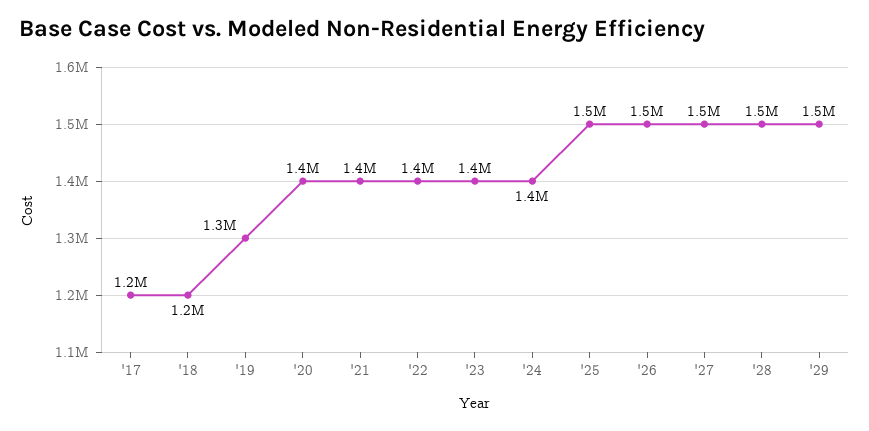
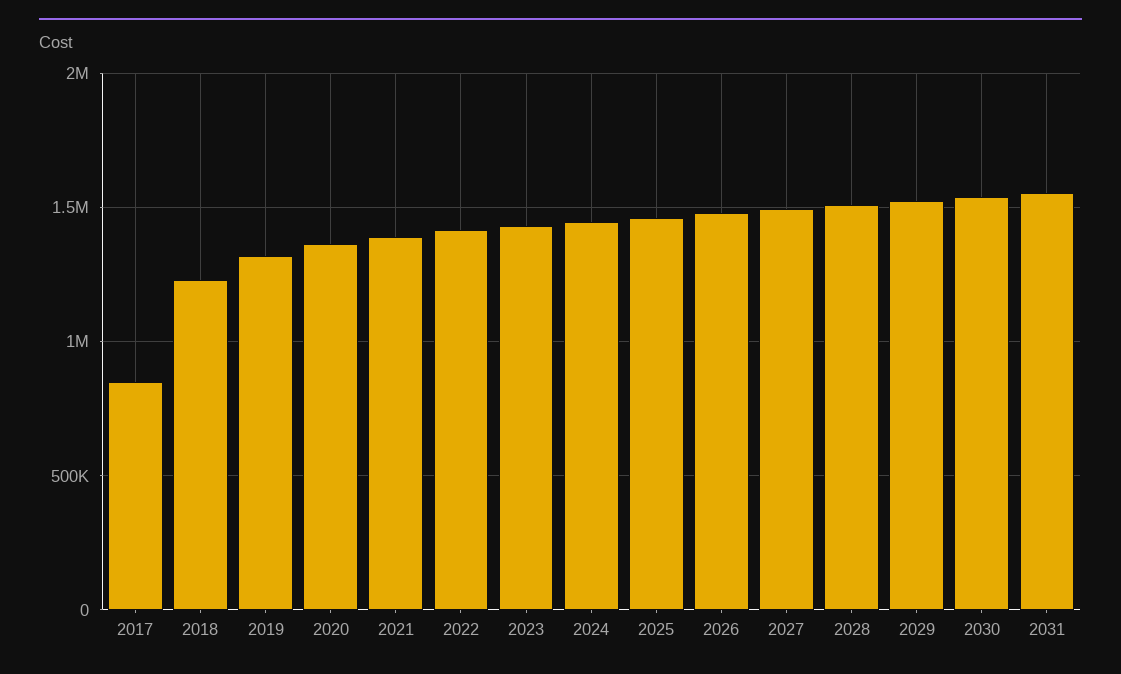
'17: 1200000 -> 850000
2030: none -> 1550000
2031: none -> 1550000

